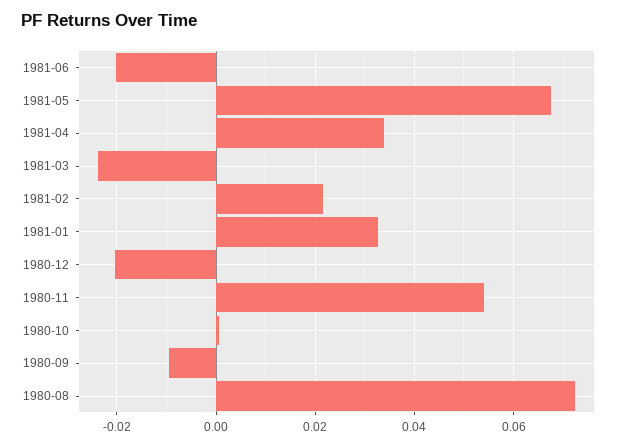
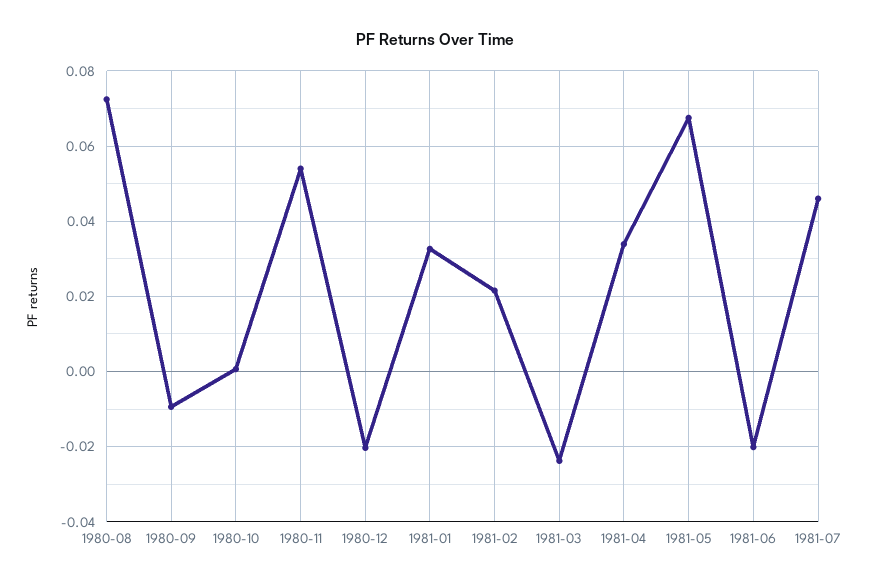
1981-07: none -> 0.046

